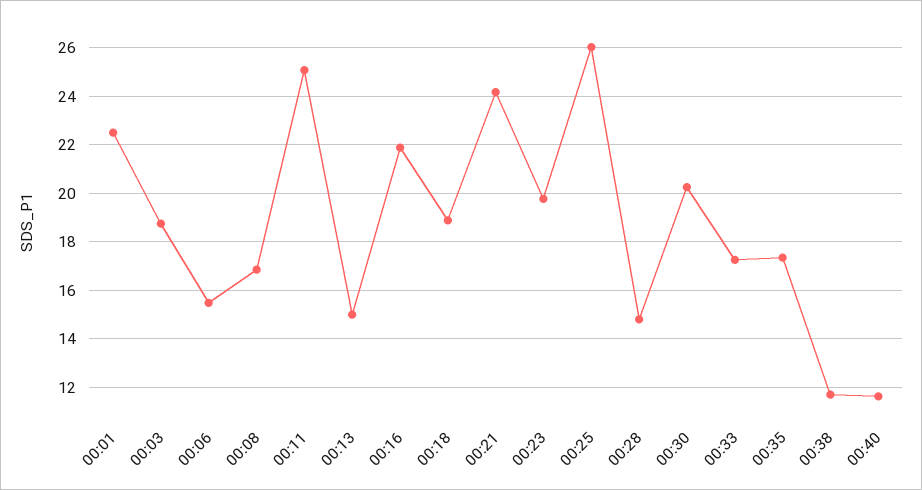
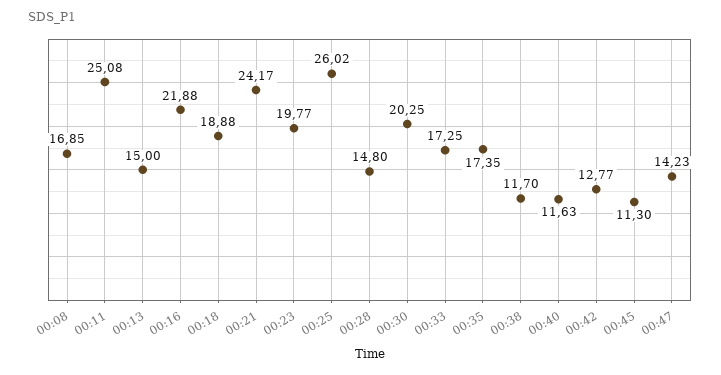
00:01: 22.5 -> none
00:03: 18.75 -> none
00:06: 15.5 -> none
00:42: none -> 12.77
00:45: none -> 11.3
00:47: none -> 14.23

